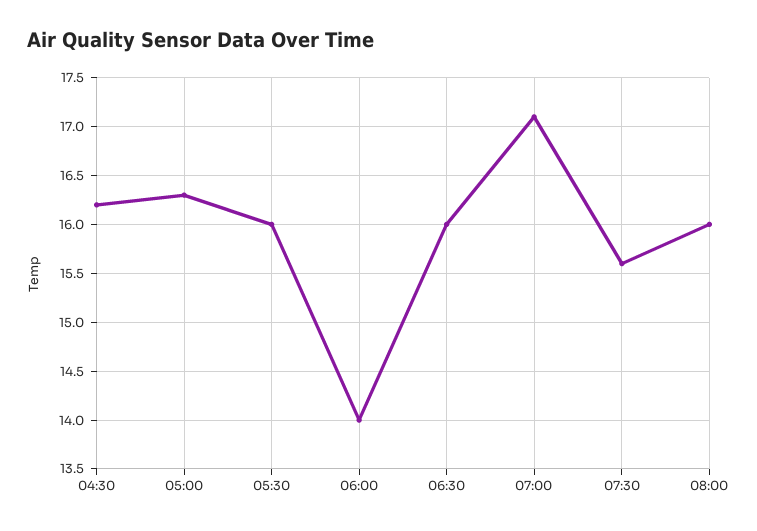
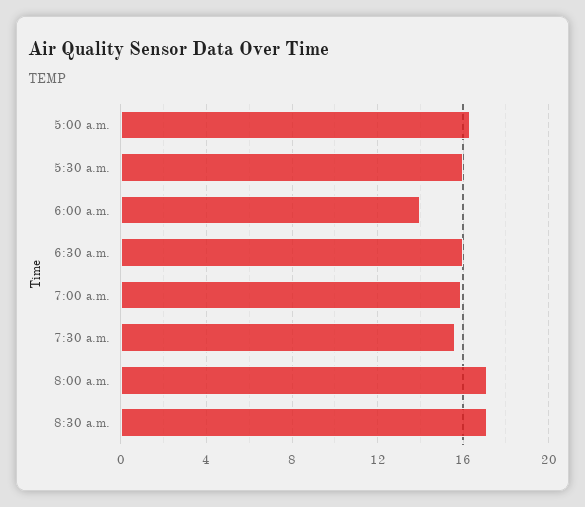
04:30: 16.2 -> none
07:00: 17.1 -> 16
08:00: 16 -> 17
8:30 a.m.: none -> 17

